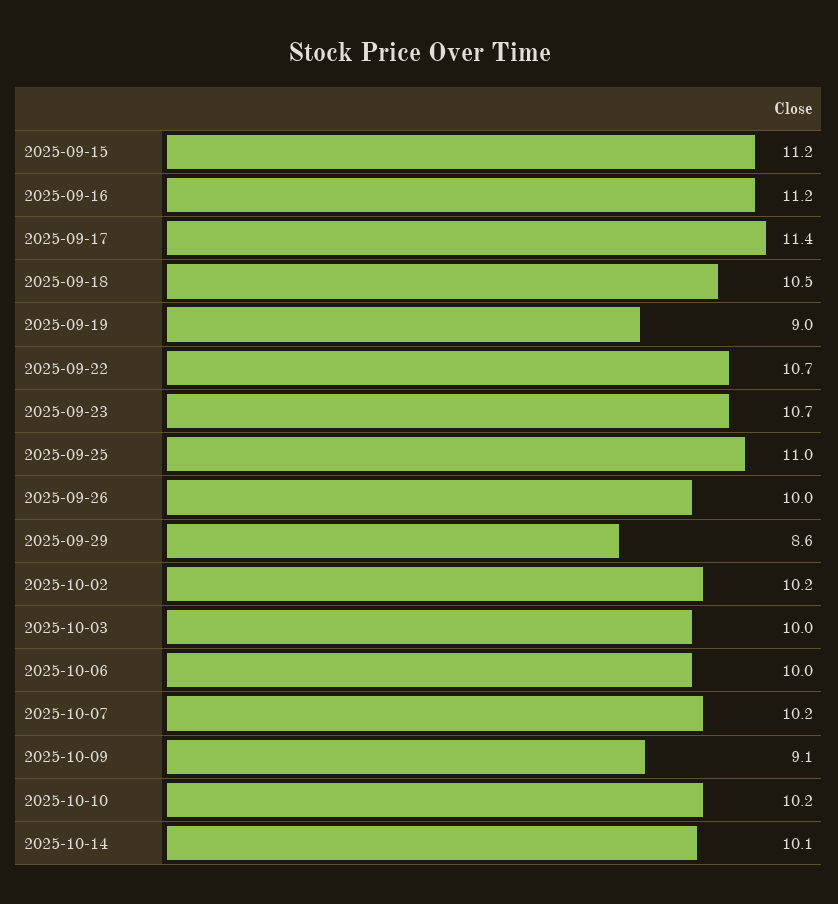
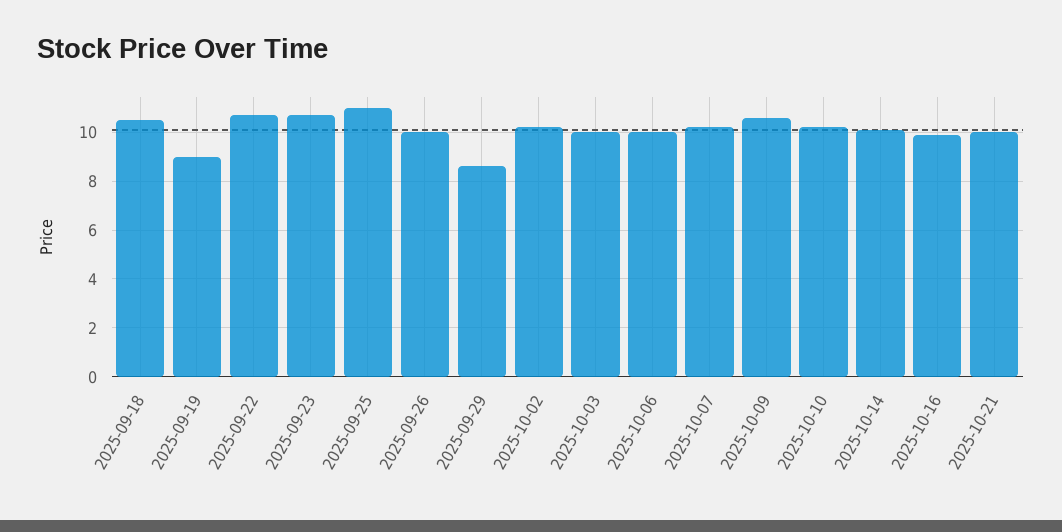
2025-09-15: 11.2 -> none
2025-09-16: 11.2 -> none
2025-09-17: 11.4 -> none
2025-10-09: 9.1 -> 10.5
2025-10-16: none -> 10
2025-10-21: none -> 10

